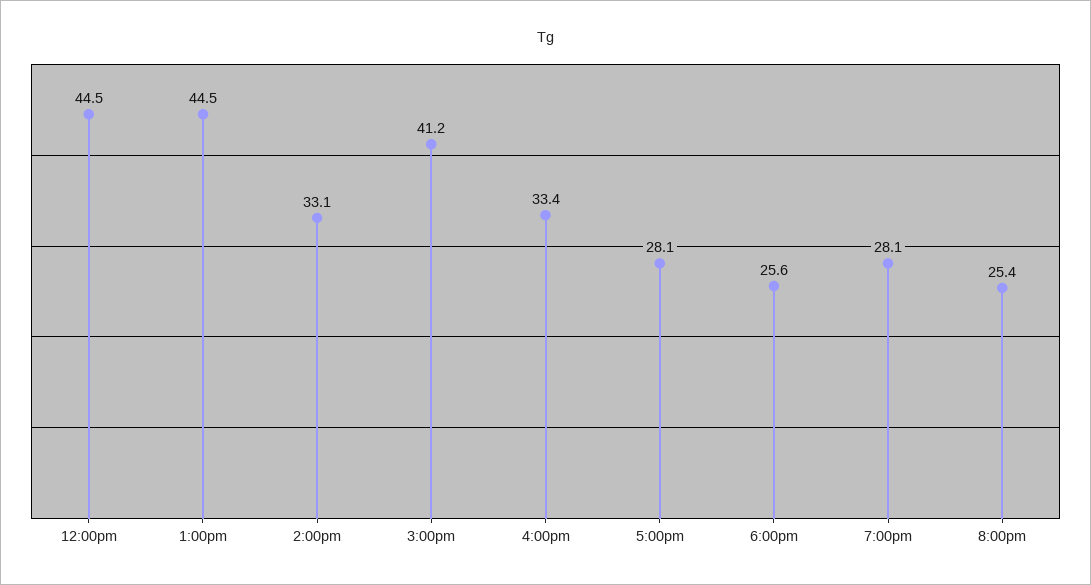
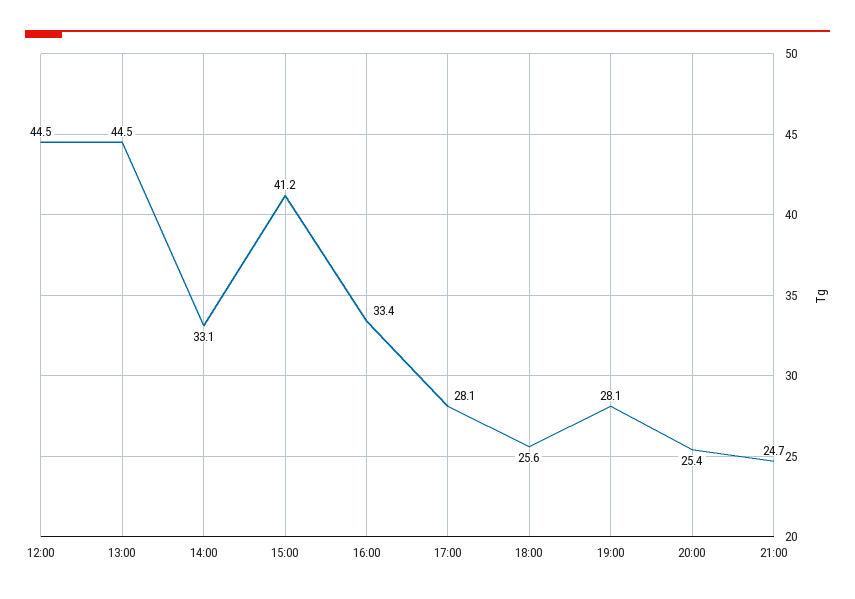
21:00: none -> 24.7

